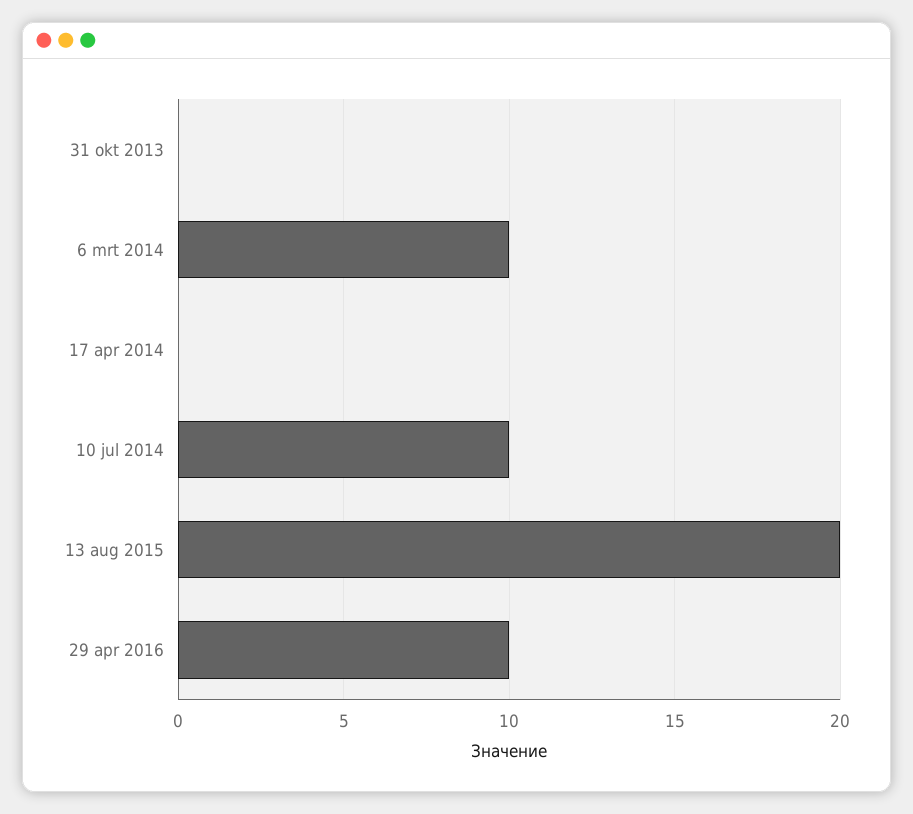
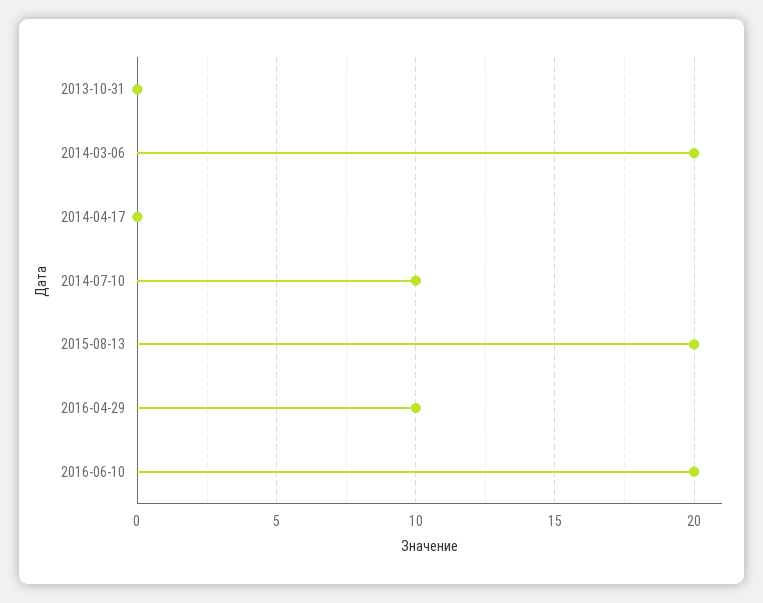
6 mrt 2014: 10 -> 20
2016-06-10: none -> 20

